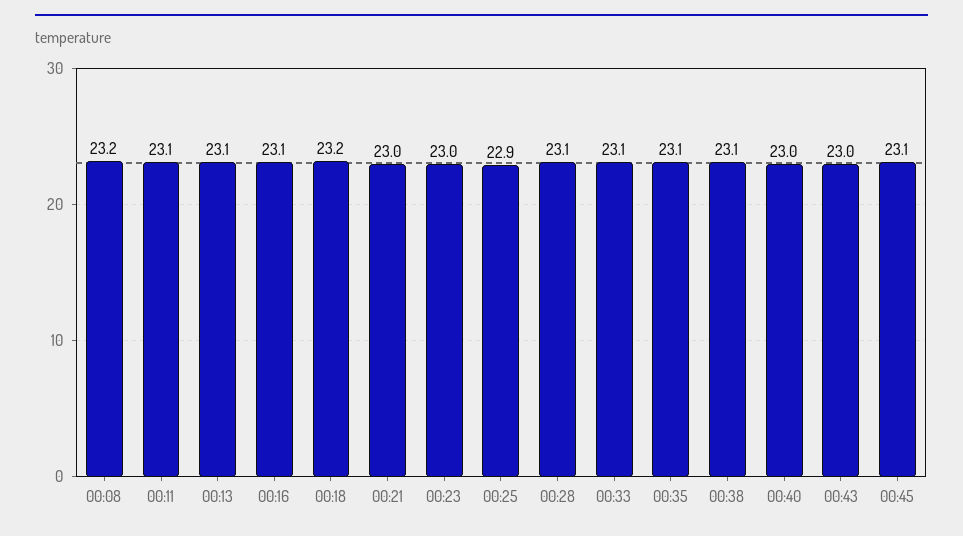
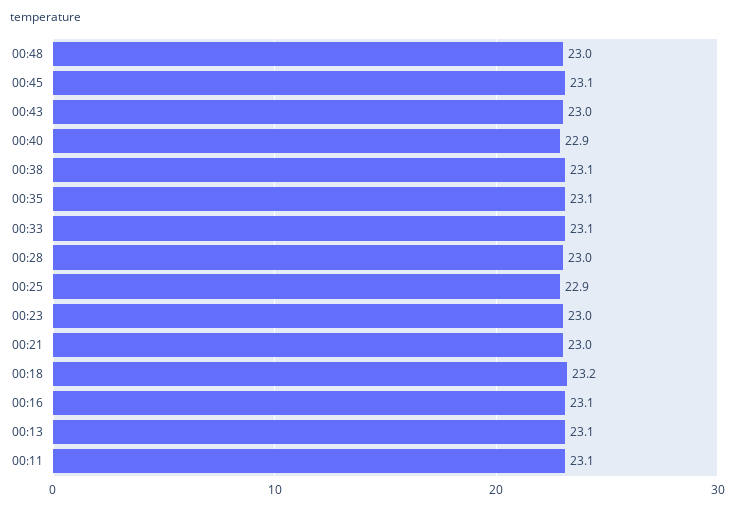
00:08: 23.2 -> none
00:28: 23.1 -> 23
00:40: 23 -> 22.9
00:48: none -> 23

